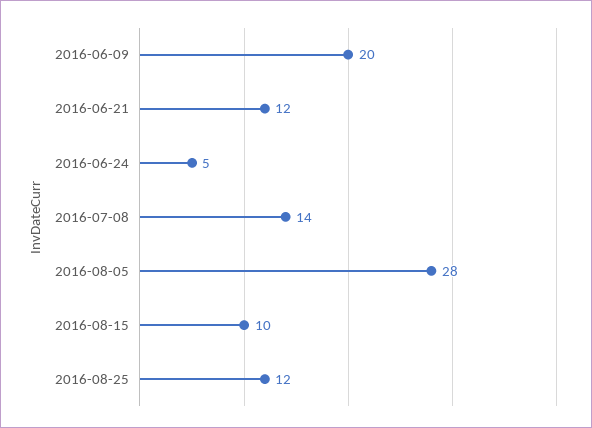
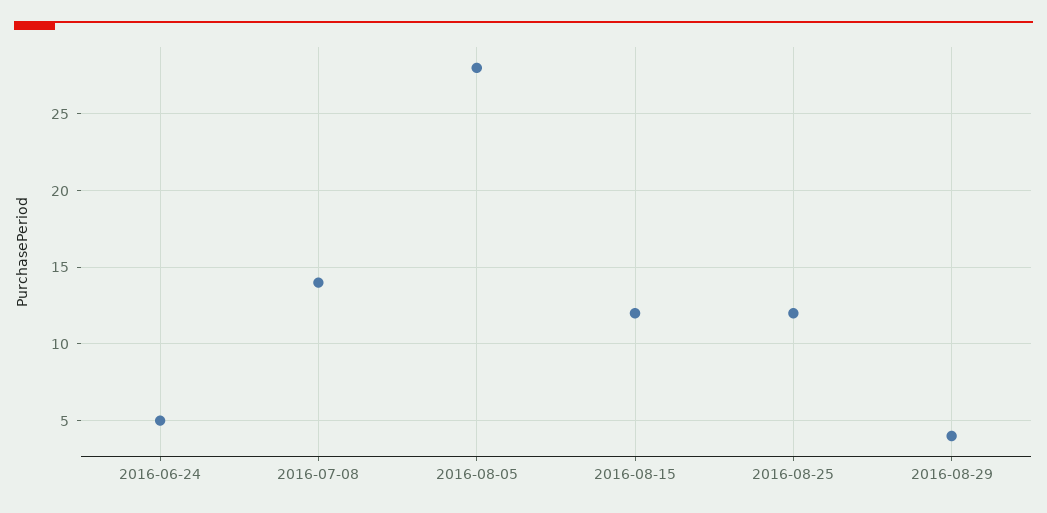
2016-06-09: 20 -> none
2016-06-21: 12 -> none
2016-08-15: 10 -> 12
2016-08-29: none -> 4

